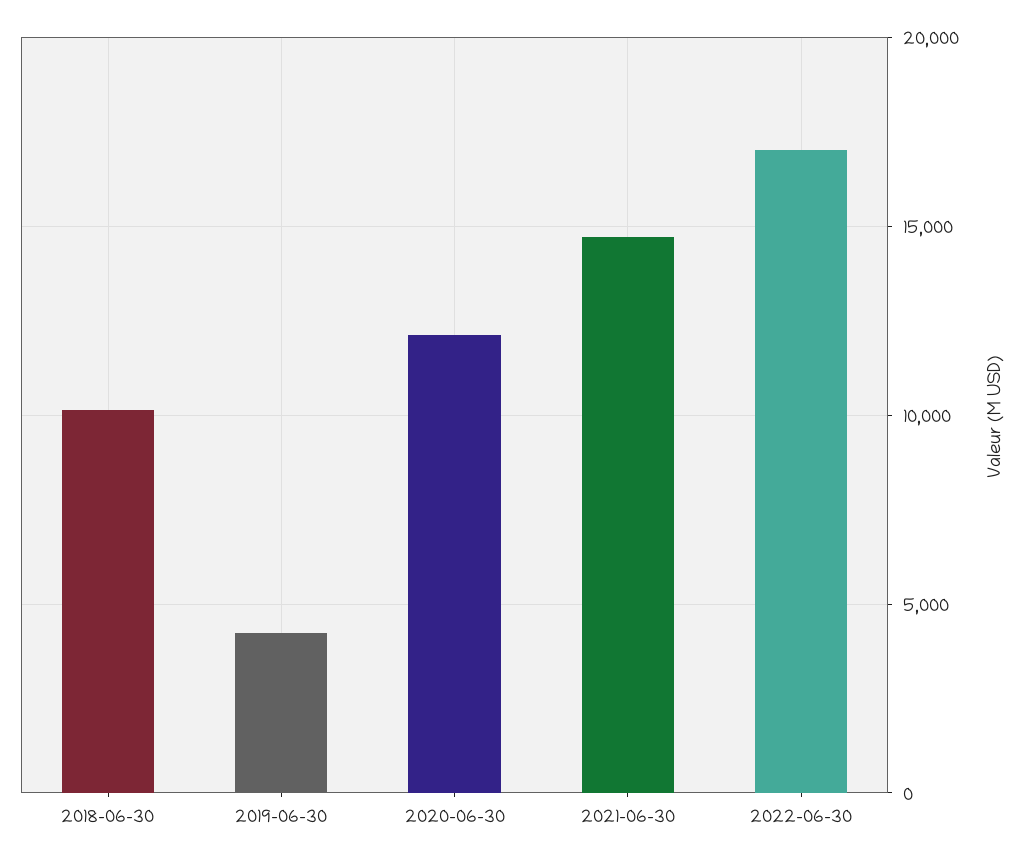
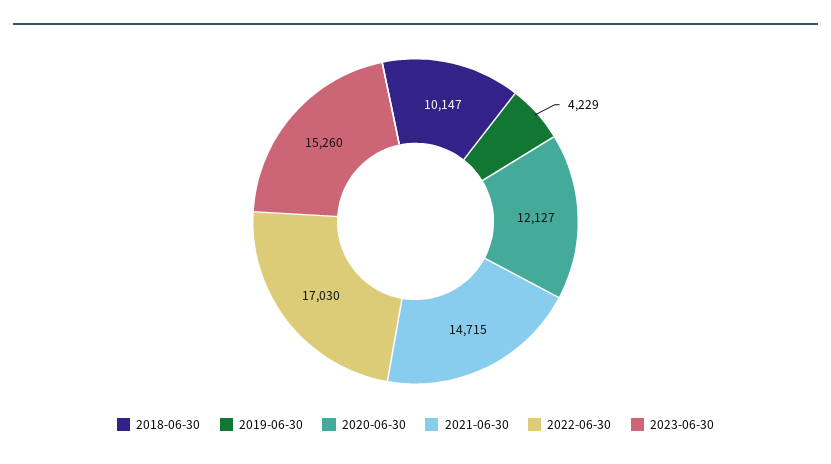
2023-06-30: none -> 15260

